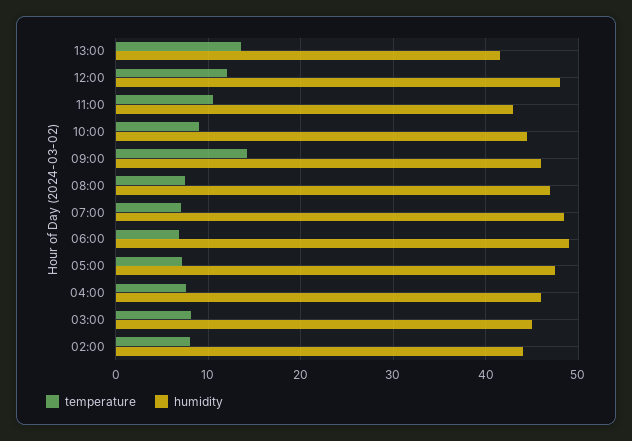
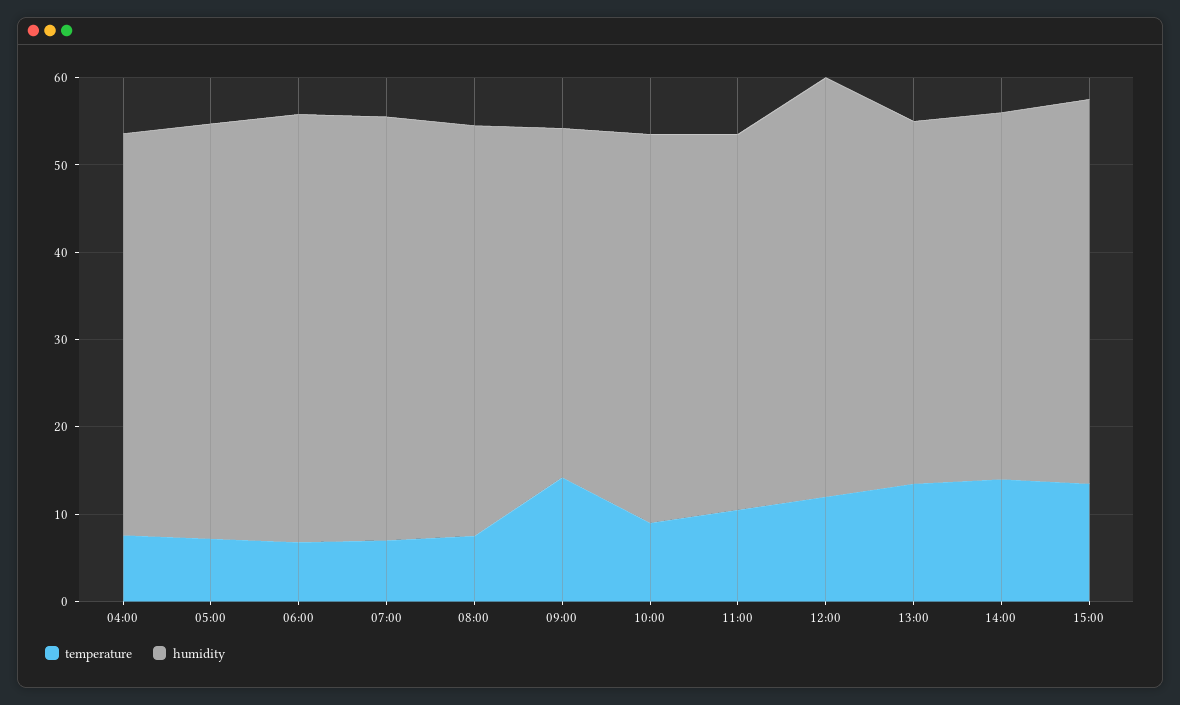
humidity, 09:00: 46 -> 40
temperature, 03:00: 8 -> none
humidity, 03:00: 45 -> none
temperature, 02:00: 8 -> none
humidity, 02:00: 44 -> none
temperature, 14:00: none -> 14
humidity, 14:00: none -> 42
temperature, 15:00: none -> 14
humidity, 15:00: none -> 44

